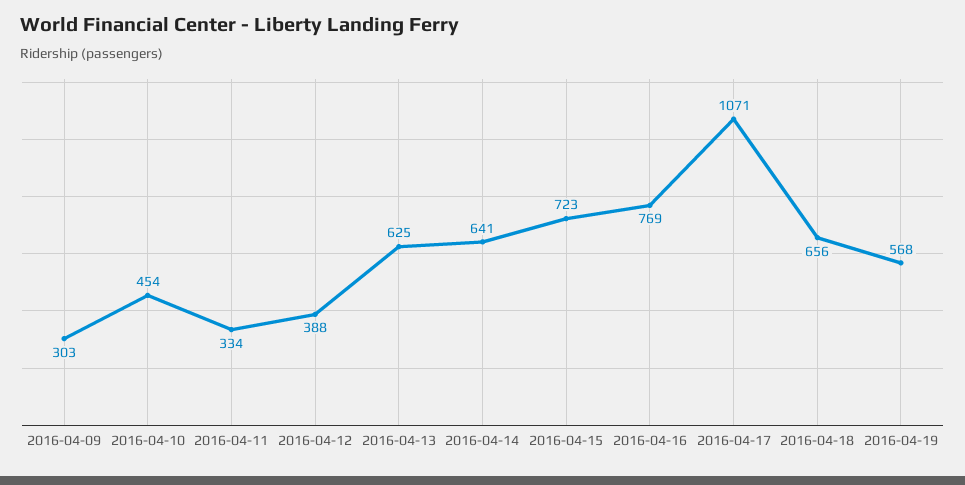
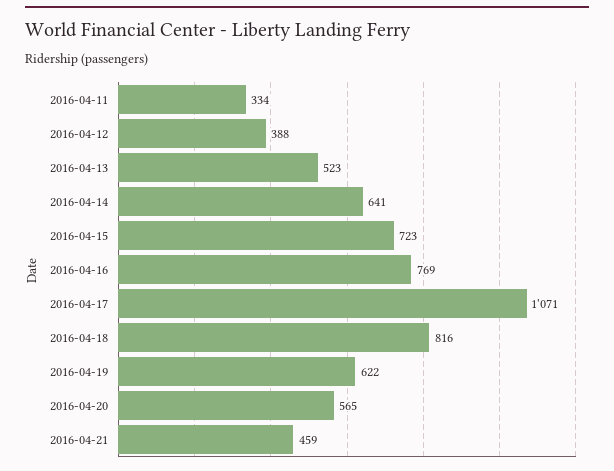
2016-04-09: 303 -> none
2016-04-10: 454 -> none
2016-04-13: 625 -> 523
2016-04-18: 656 -> 816
2016-04-19: 568 -> 622
2016-04-20: none -> 565
2016-04-21: none -> 459

